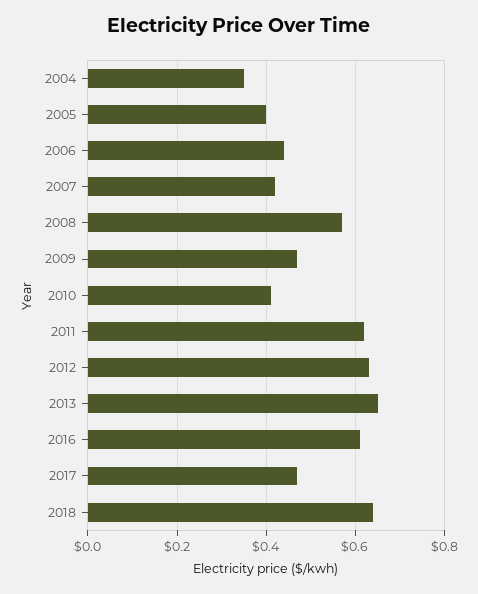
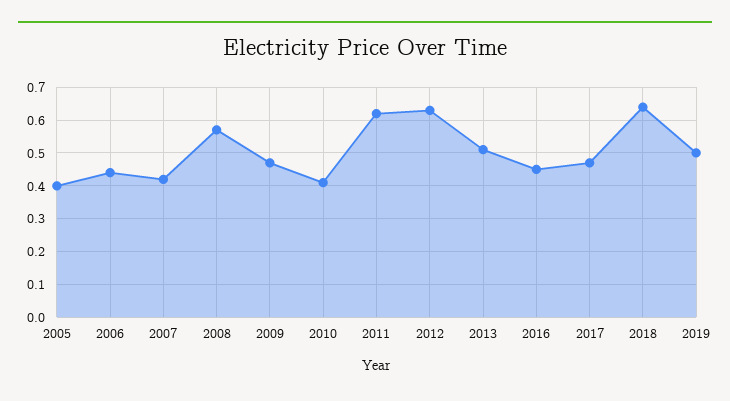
2004: 0.35 -> none
2013: 0.65 -> 0.5
2016: 0.6 -> 0.45
2019: none -> 0.5

